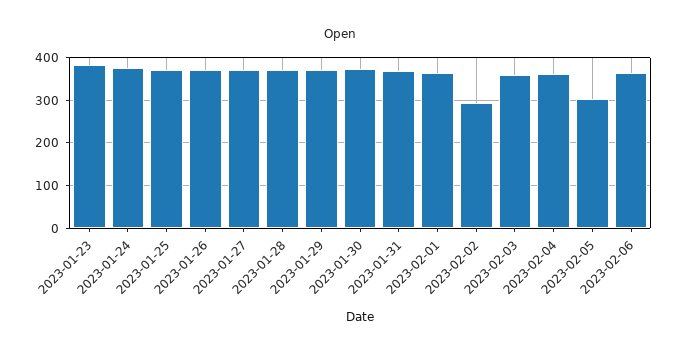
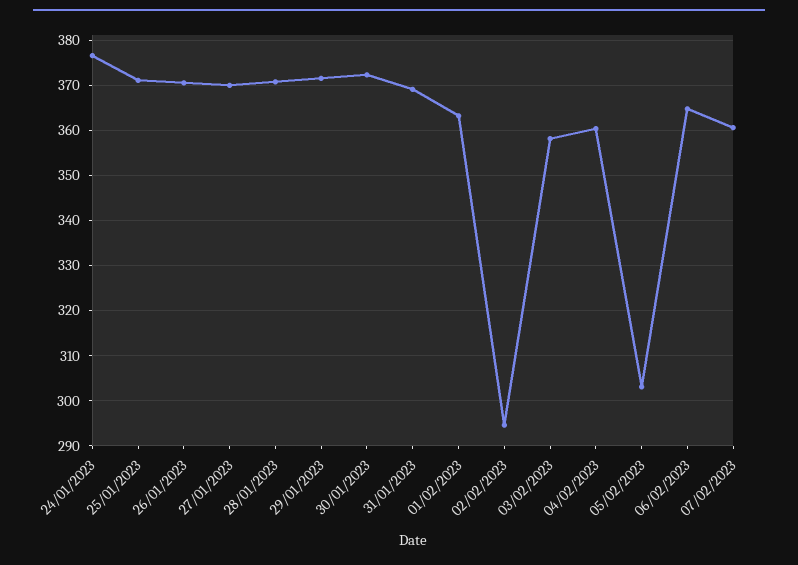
2023-01-23: 380 -> none
07/02/2023: none -> 360

